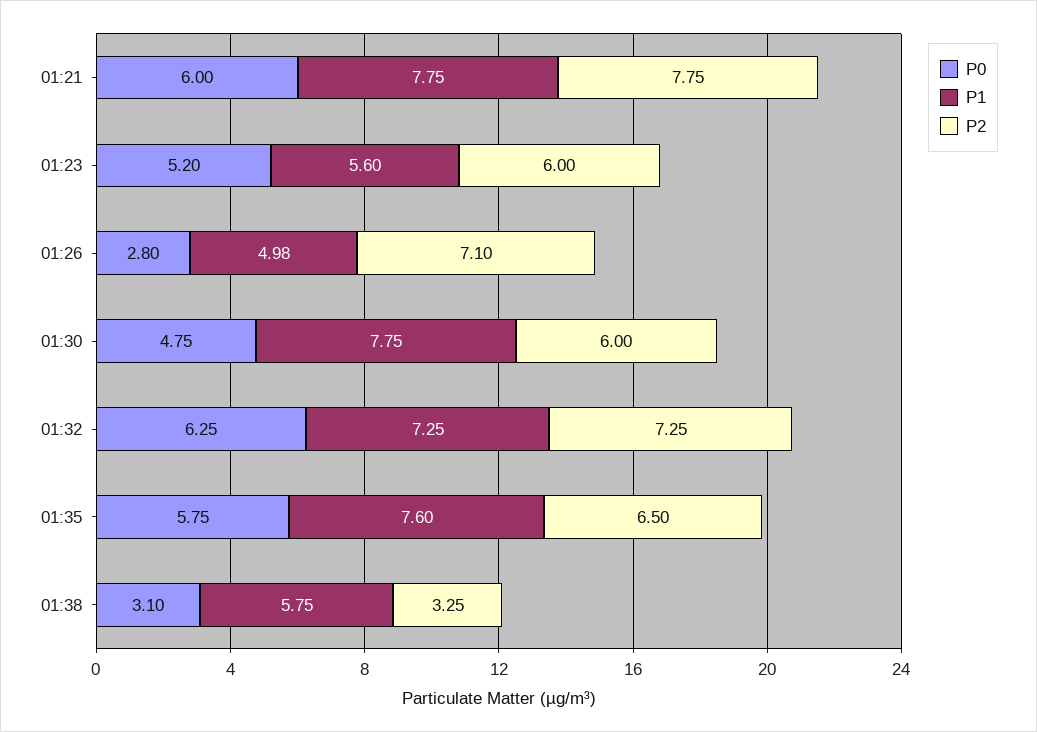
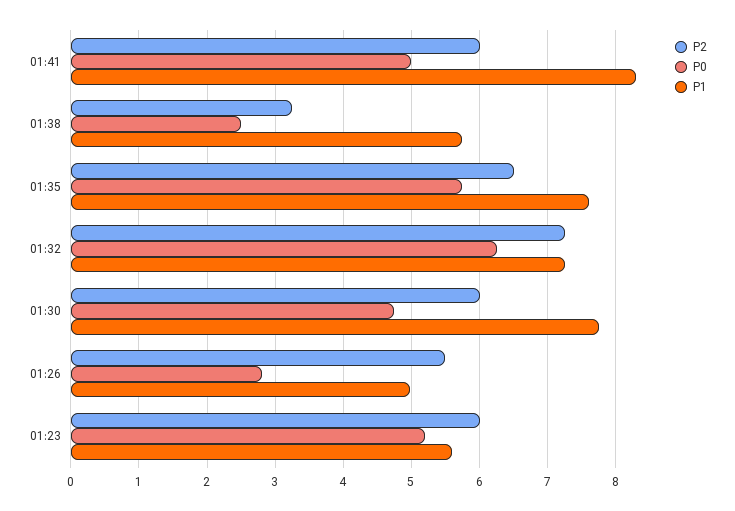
P0, 01:21: 6 -> none
P1, 01:21: 7.75 -> none
P2, 01:21: 7.75 -> none
P2, 01:26: 7.1 -> 5.5
P0, 01:38: 3.1 -> 2.5
P2, 01:41: none -> 6
P0, 01:41: none -> 5
P1, 01:41: none -> 8.3

